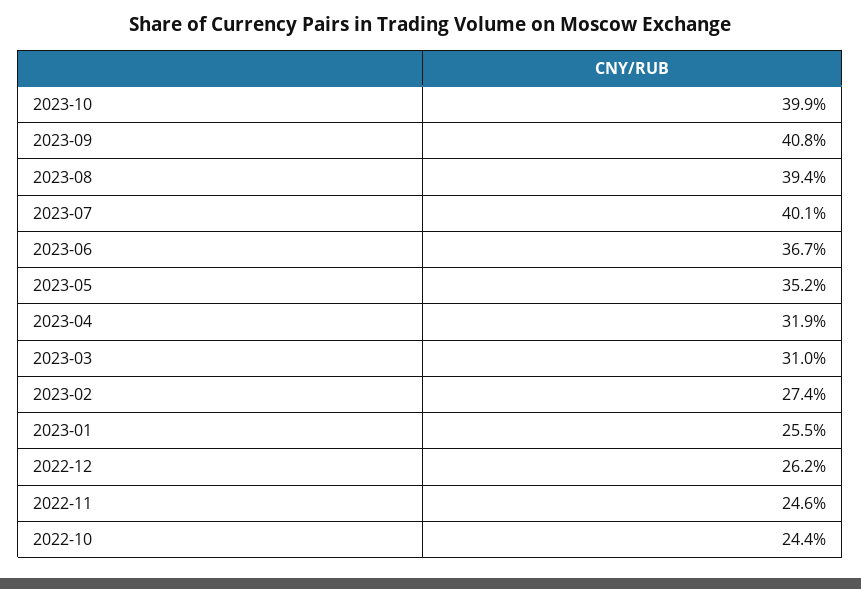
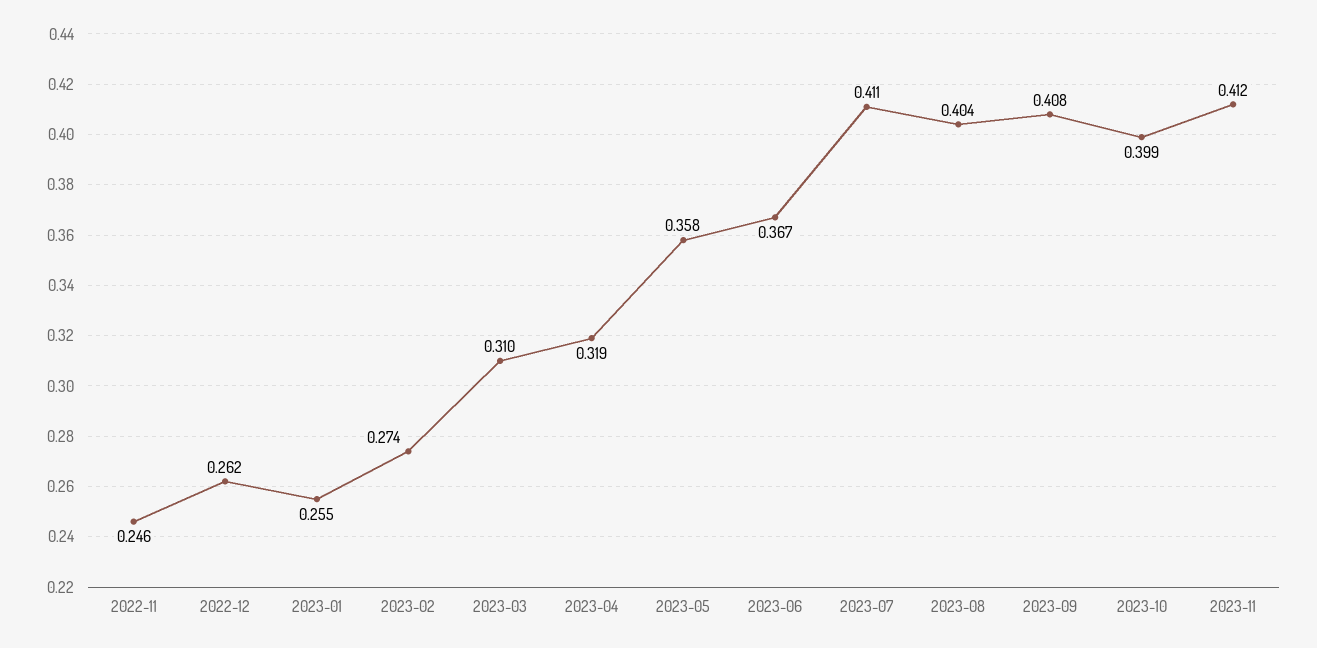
2023-08: 0.394 -> 0.404
2023-07: 0.401 -> 0.411
2023-05: 0.352 -> 0.358
2022-10: 0.244 -> none
2023-11: none -> 0.412

